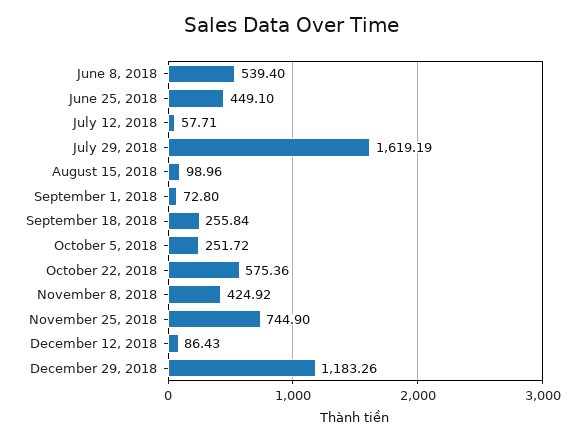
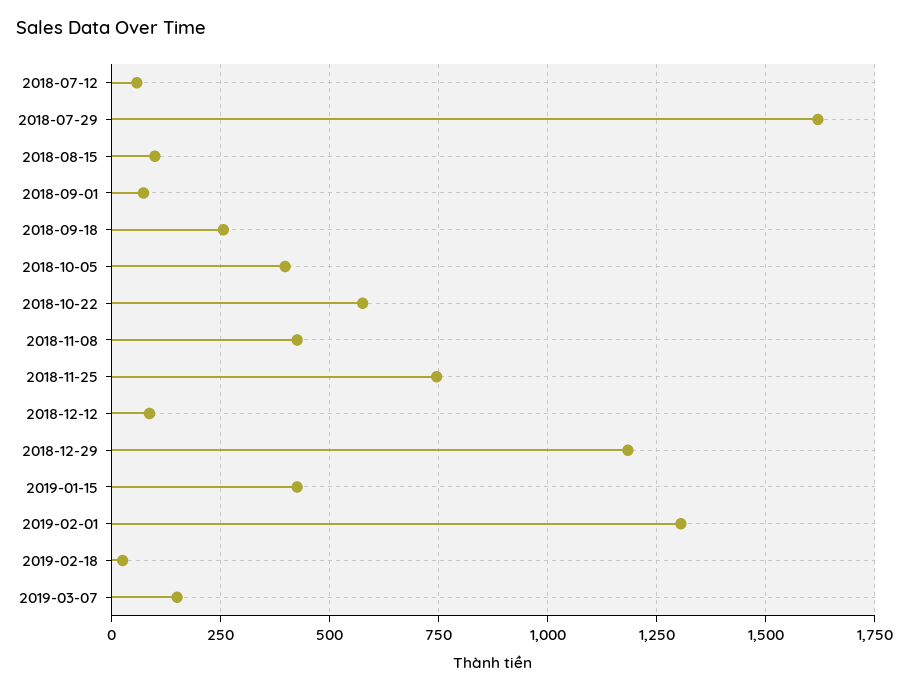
June 8, 2018: 539.4 -> none
June 25, 2018: 449.1 -> none
October 5, 2018: 251.72 -> 400
2019-01-15: none -> 425
2019-02-01: none -> 1300
2019-02-18: none -> 25
2019-03-07: none -> 150

